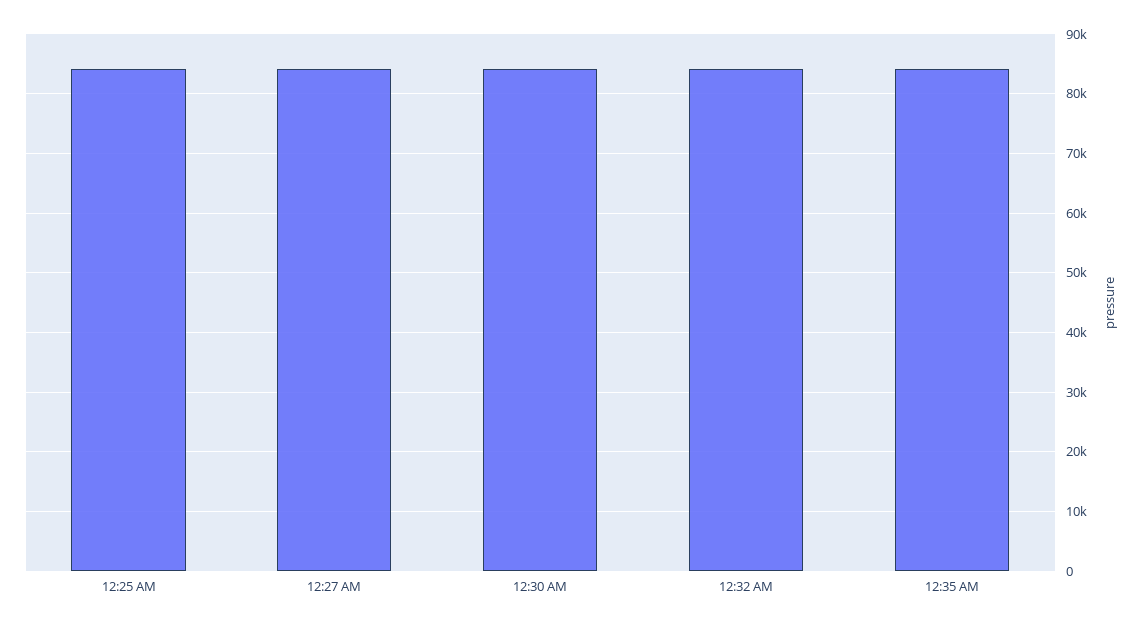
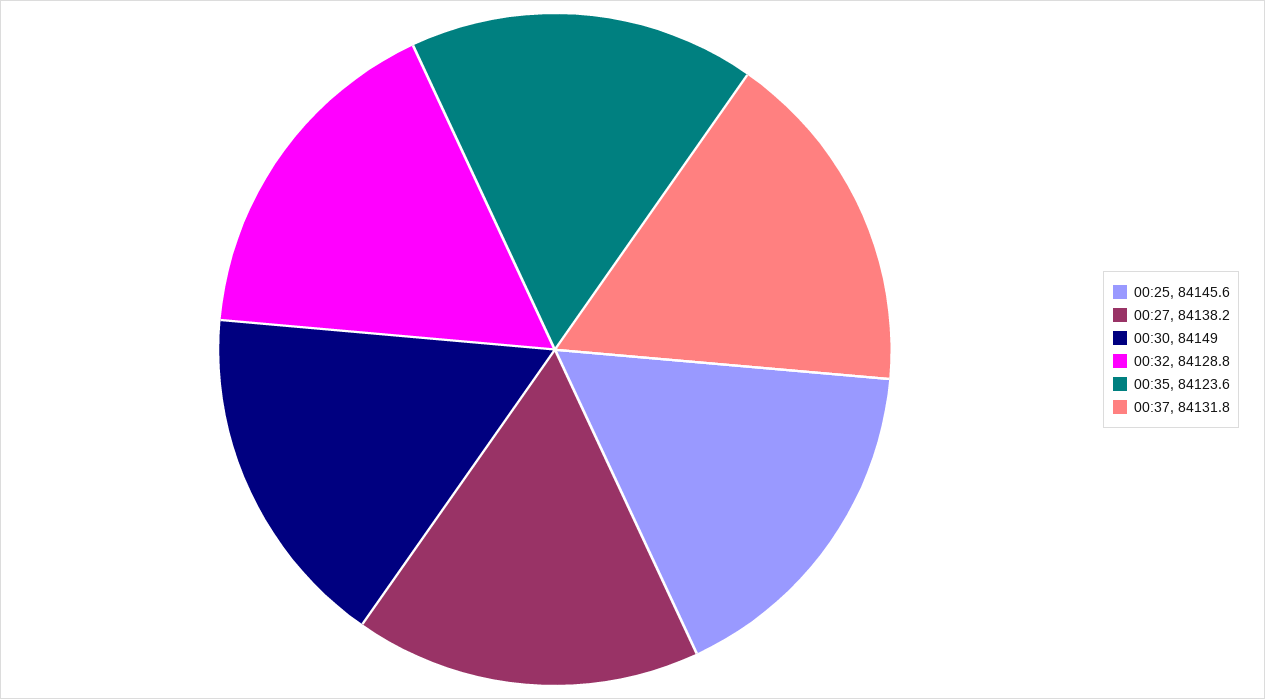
00:37: none -> 84131.8

